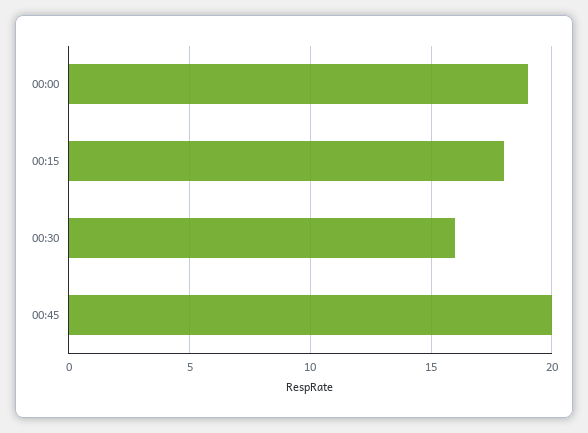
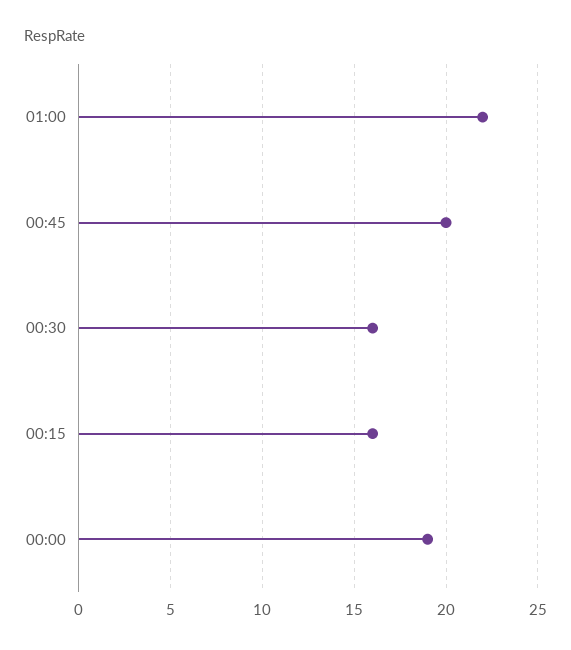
00:15: 18 -> 16
01:00: none -> 22

